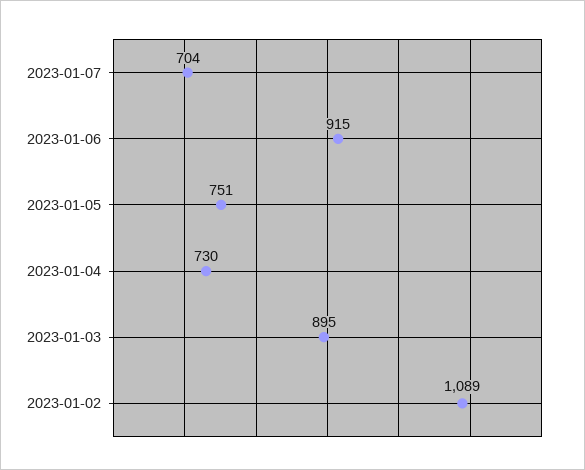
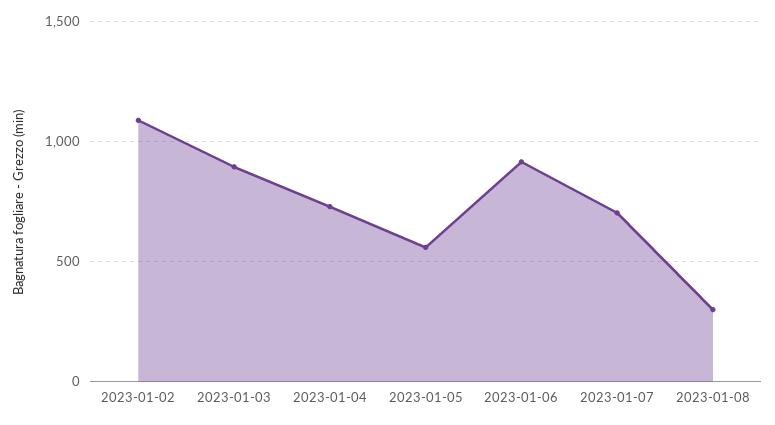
2023-01-05: 751 -> 550
2023-01-08: none -> 300

